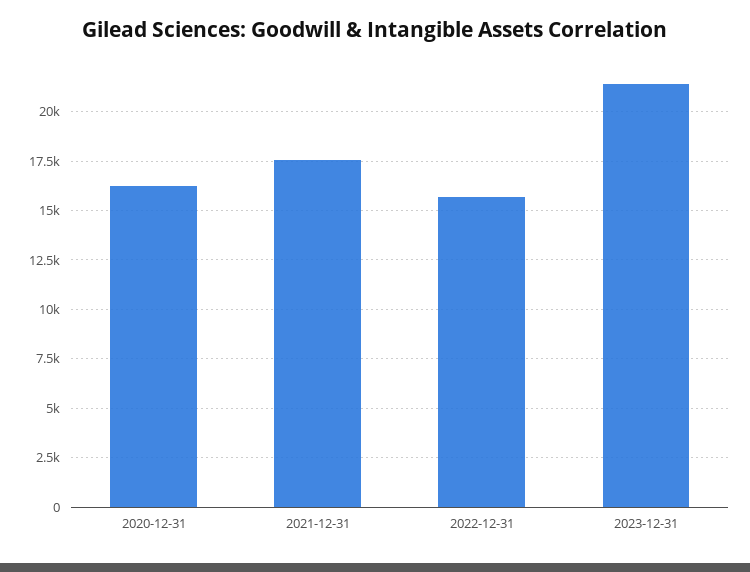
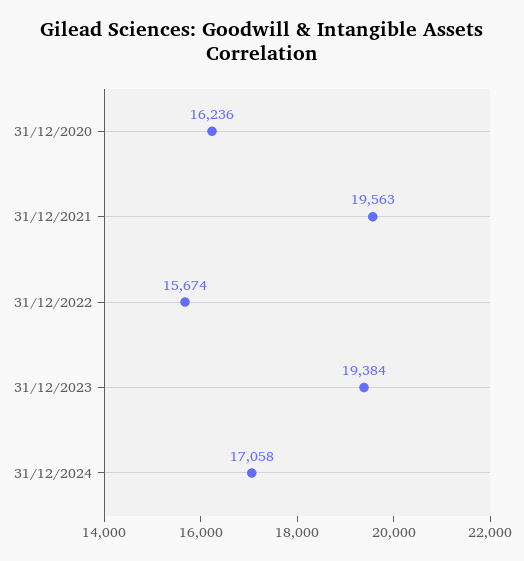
2021-12-31: 17500 -> 19563
2023-12-31: 21500 -> 19384
31/12/2024: none -> 17058

